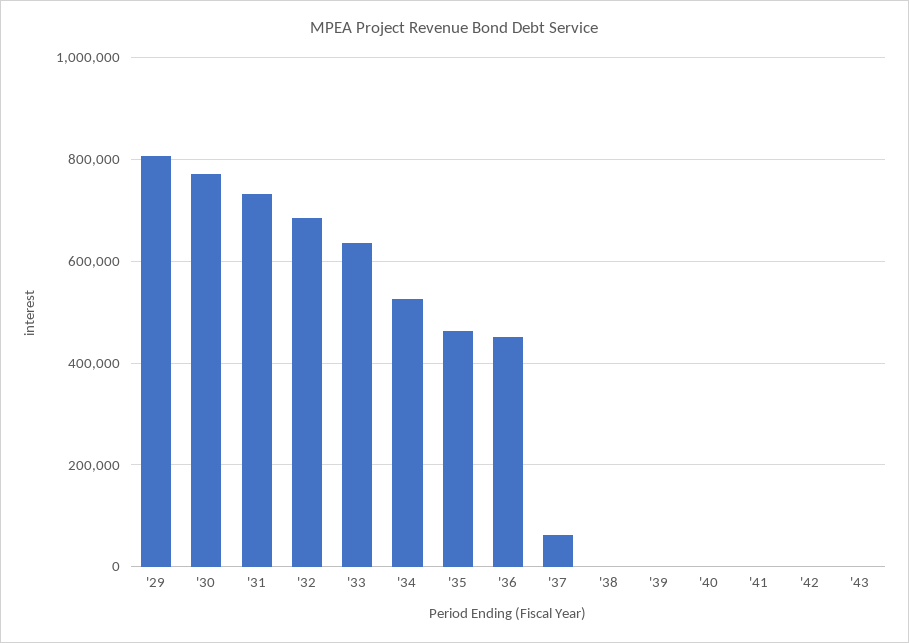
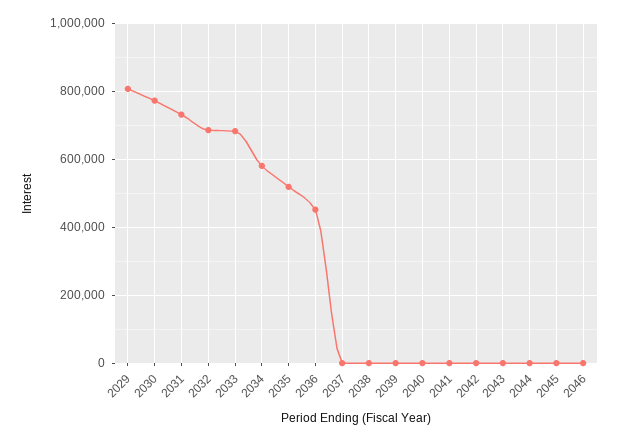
'33: 640000 -> 680000
'34: 520000 -> 580000
'35: 460000 -> 520000
'37: 60000 -> 0
2044: none -> 0
2045: none -> 0
2046: none -> 0

